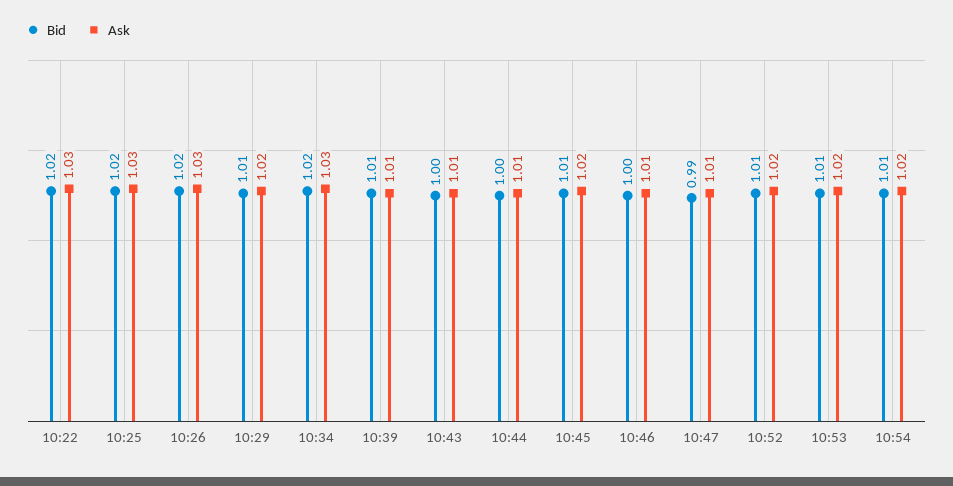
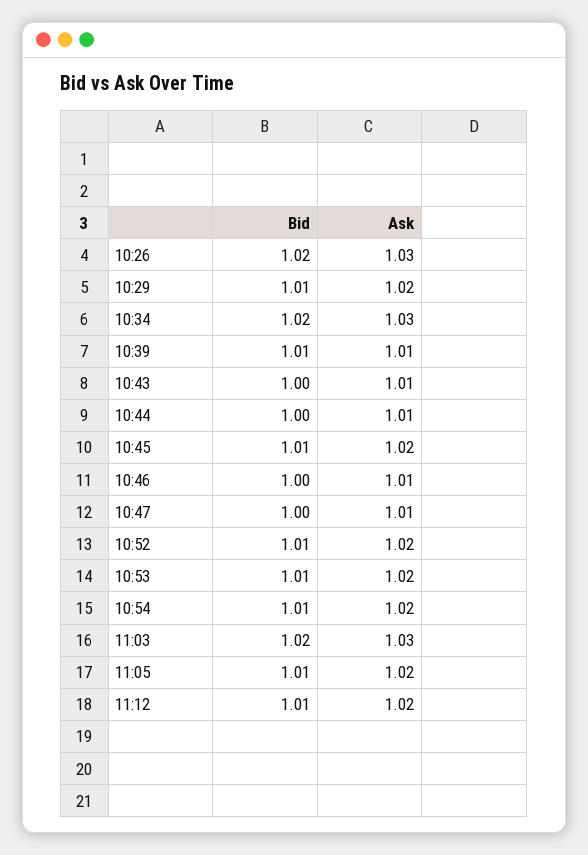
Bid, 10:22: 1.02 -> none
Ask, 10:22: 1.03 -> none
Bid, 10:25: 1.02 -> none
Ask, 10:25: 1.03 -> none
Bid, 10:47: 0.99 -> 1
Bid, 11:03: none -> 1.02
Ask, 11:03: none -> 1.03
Bid, 11:05: none -> 1.01
Ask, 11:05: none -> 1.02
Bid, 11:12: none -> 1.01
Ask, 11:12: none -> 1.02

